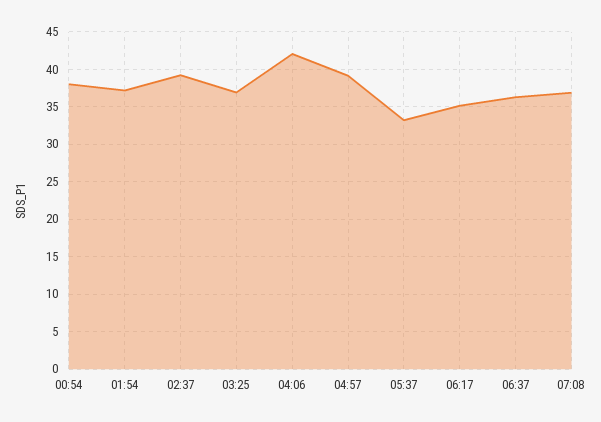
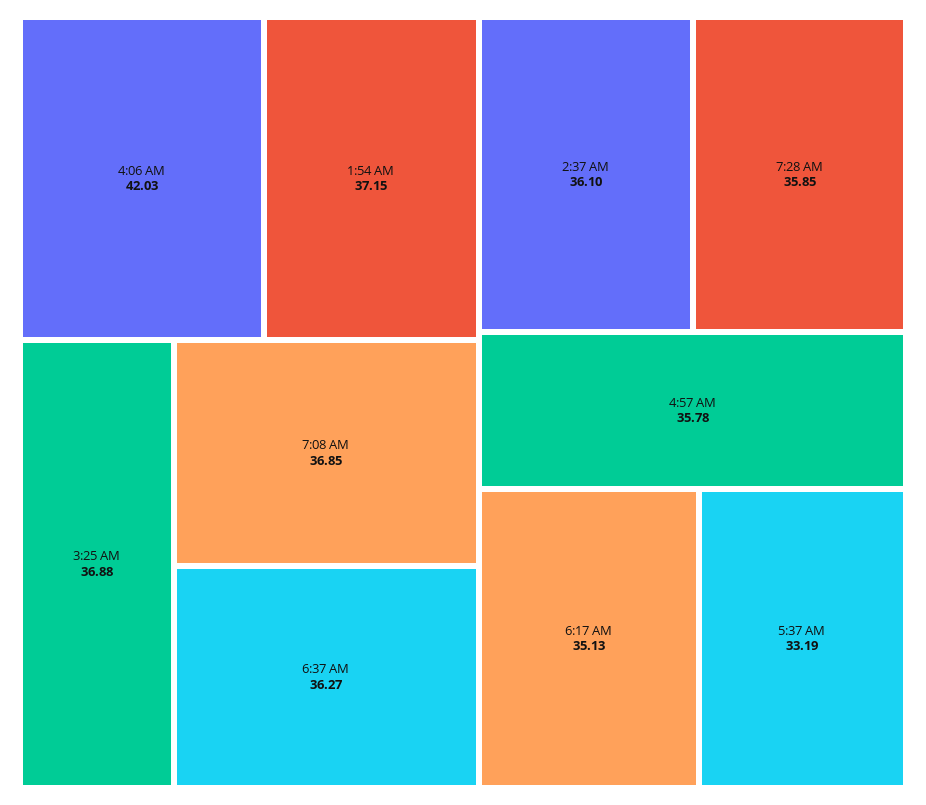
00:54: 38 -> none
02:37: 39 -> 36.1
04:57: 39 -> 35.78
7:28 AM: none -> 35.85

